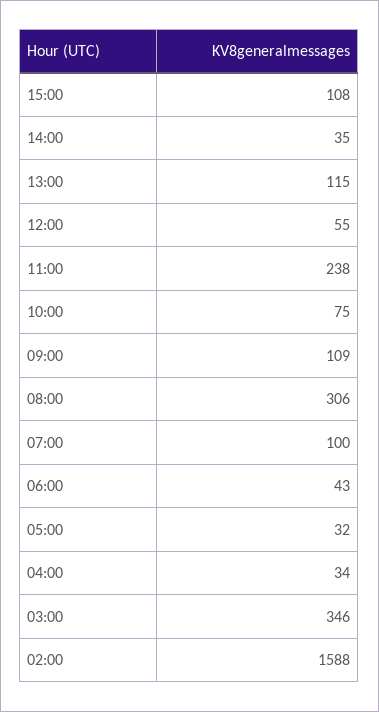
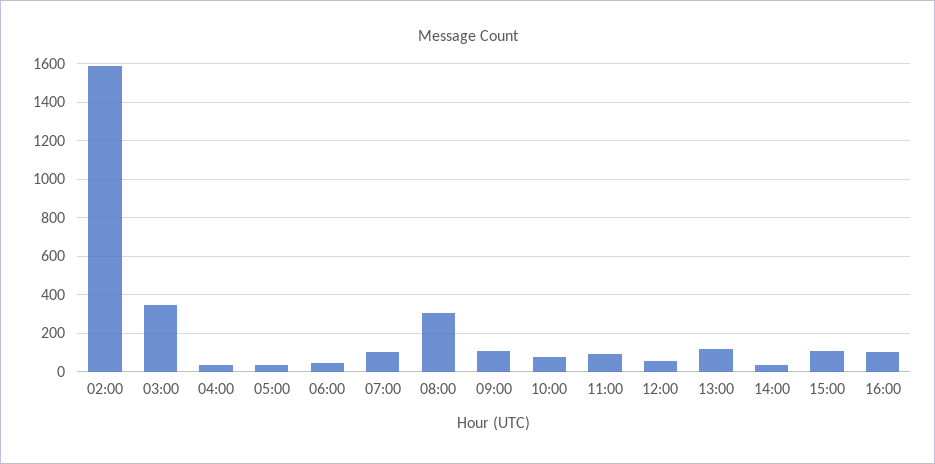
11:00: 238 -> 100
16:00: none -> 100

